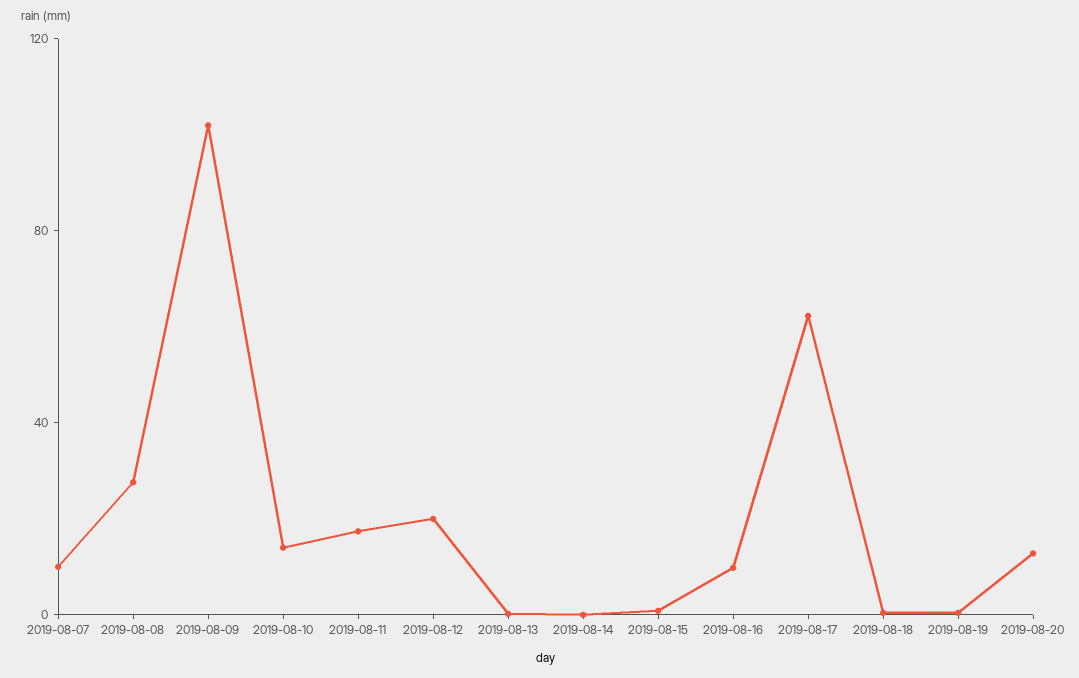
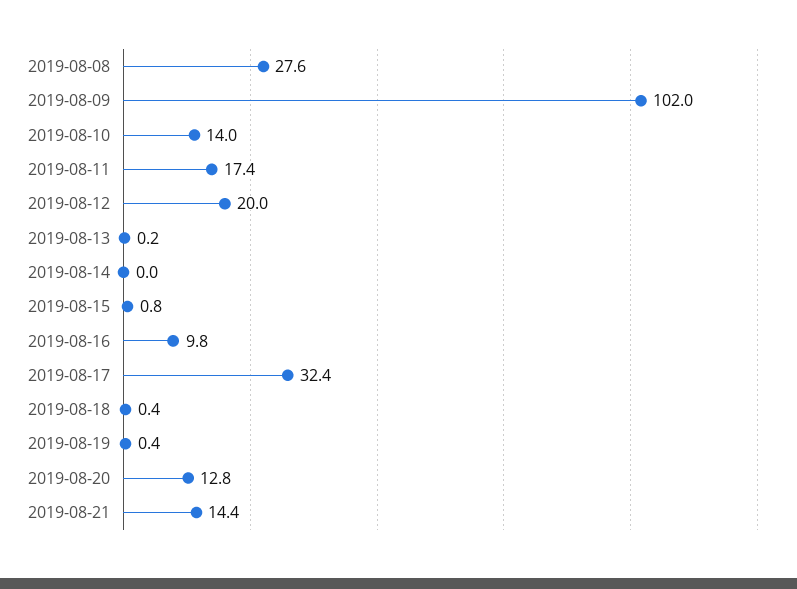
2019-08-07: 10 -> none
2019-08-17: 60 -> 32.4
2019-08-21: none -> 14.4

